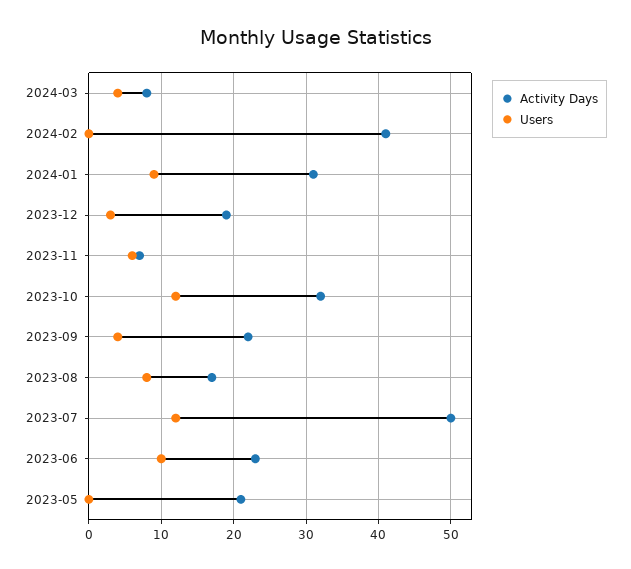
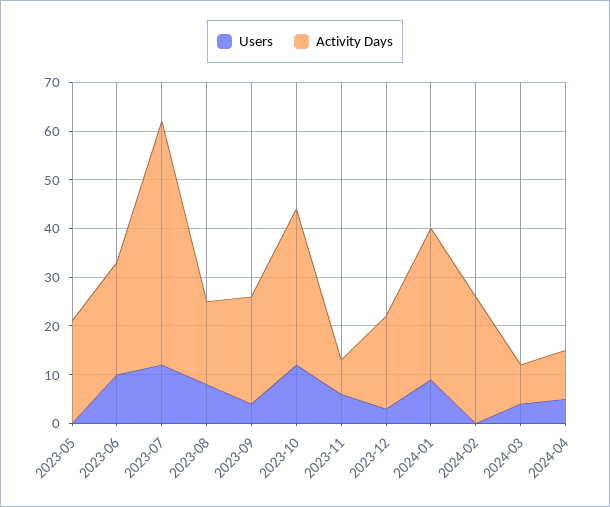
Activity Days, 2024-02: 41 -> 25
Users, 2024-04: none -> 5
Activity Days, 2024-04: none -> 10

